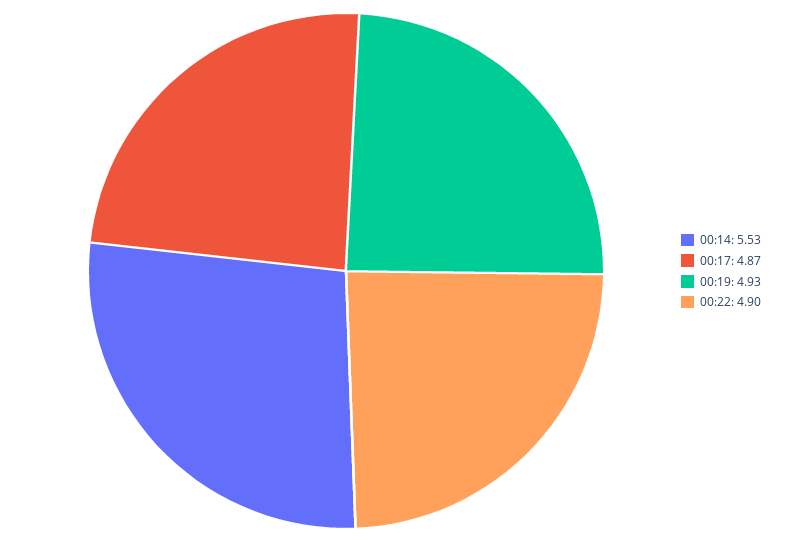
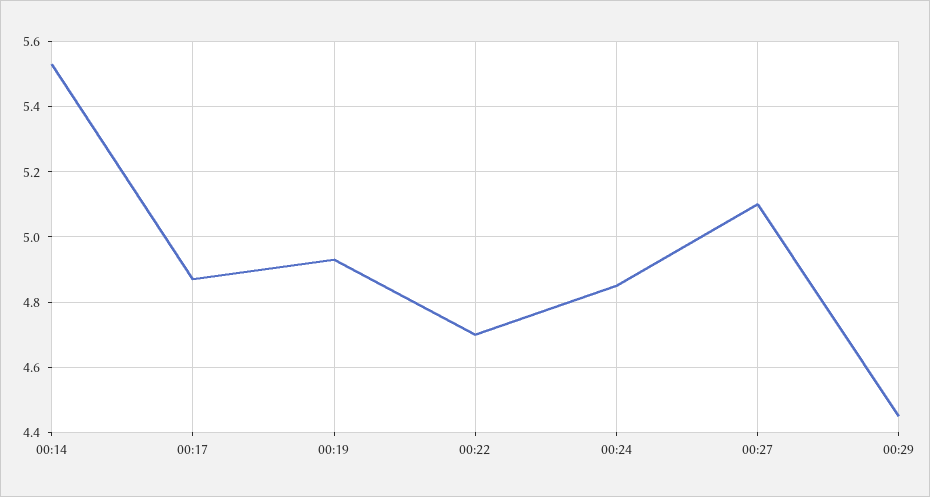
00:22: 4.9 -> 4.7
00:24: none -> 4.85
00:27: none -> 5.1
00:29: none -> 4.45

